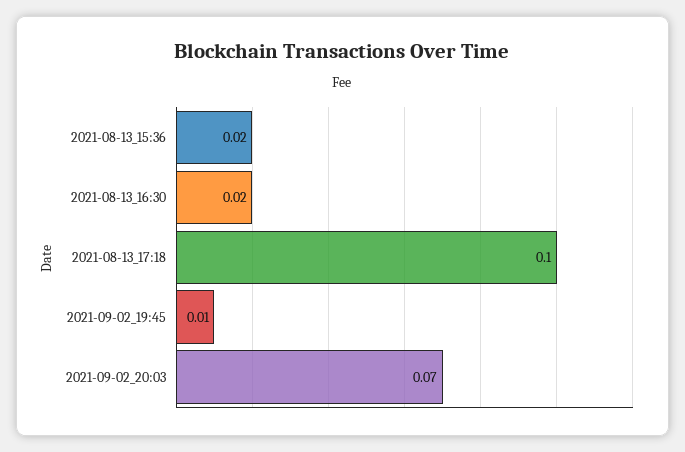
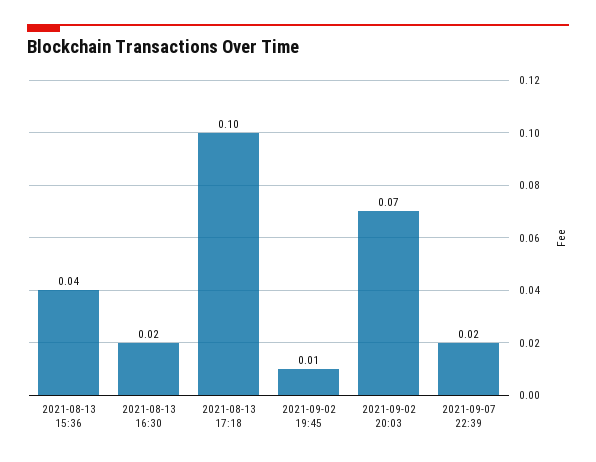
2021-08-13_15:36: 0.02 -> 0.04
2021-09-07 22:39: none -> 0.02

